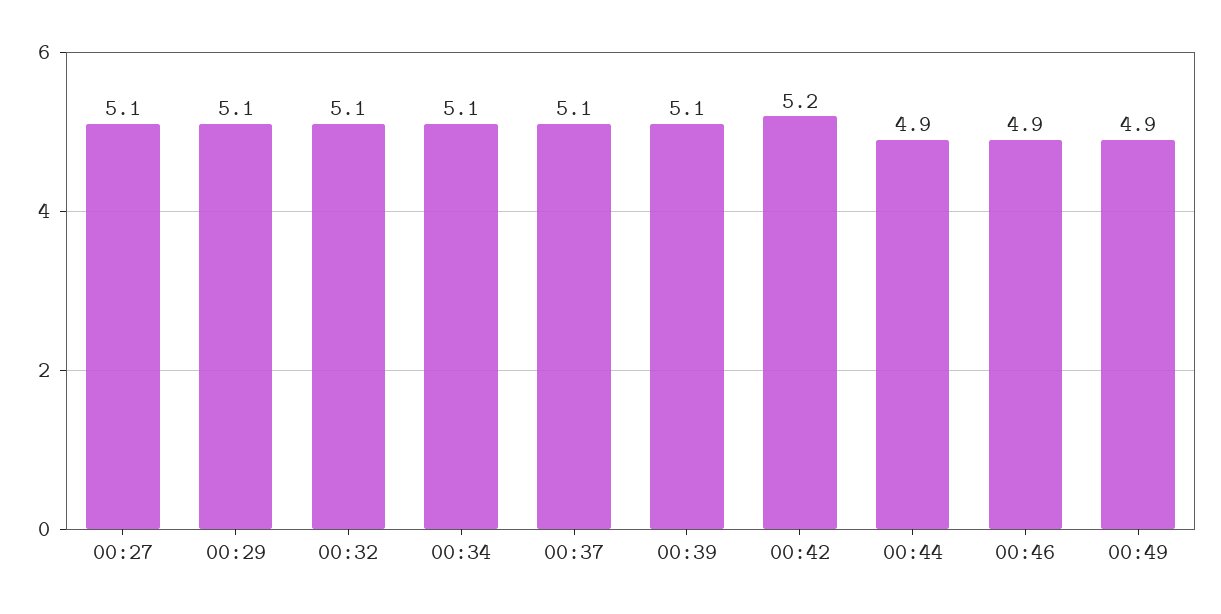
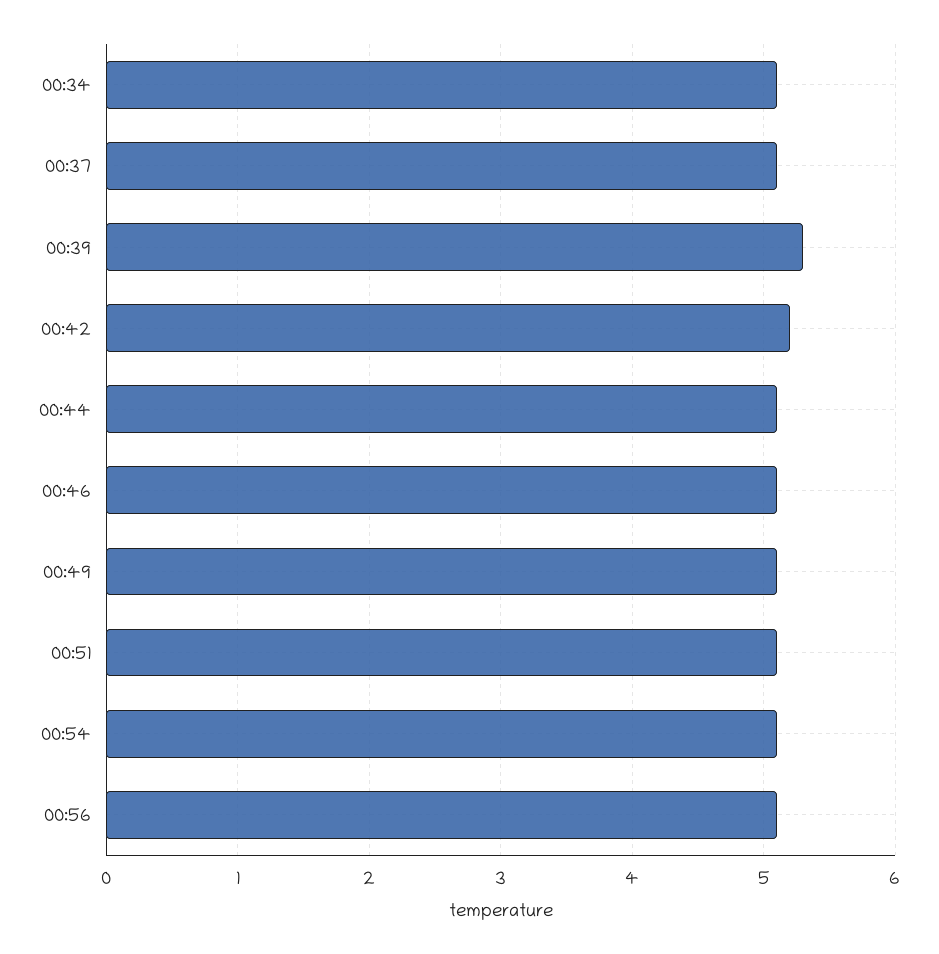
00:27: 5.1 -> none
00:29: 5.1 -> none
00:32: 5.1 -> none
00:39: 5.1 -> 5.3
00:44: 4.9 -> 5.1
00:46: 4.9 -> 5.1
00:49: 4.9 -> 5.1
00:51: none -> 5.1
00:54: none -> 5.1
00:56: none -> 5.1

